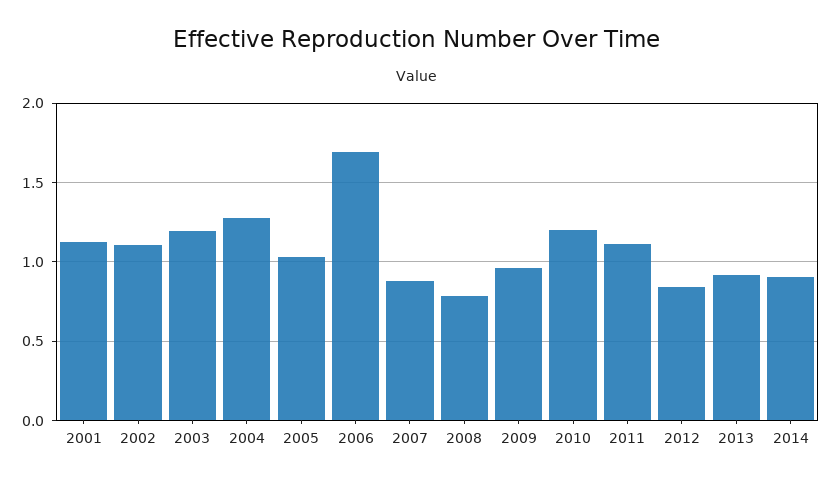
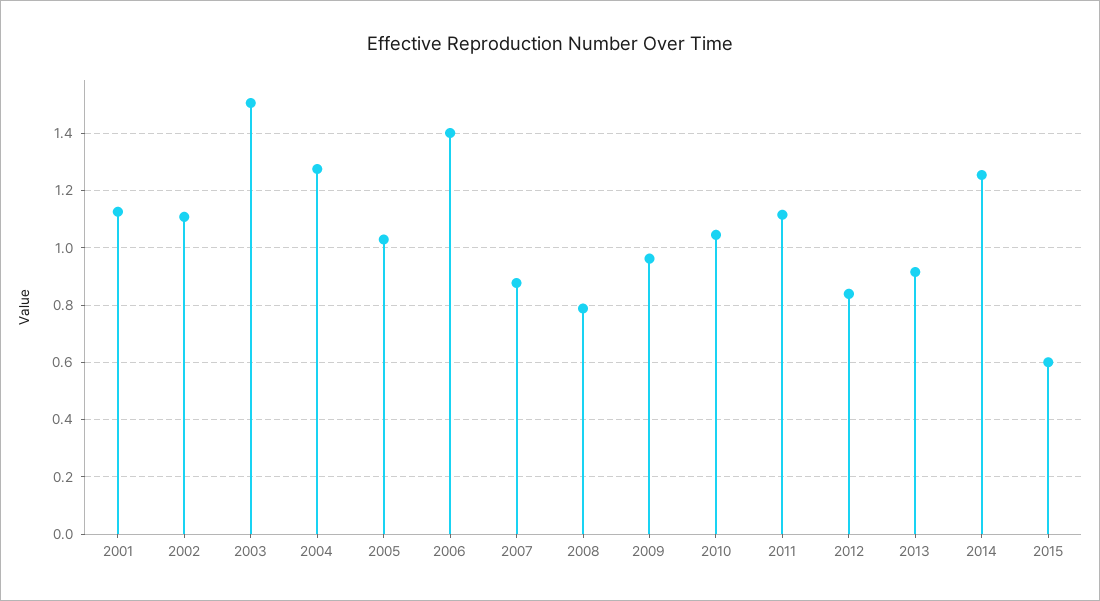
2003: 1.2 -> 1.5
2006: 1.7 -> 1.4
2010: 1.2 -> 1.05
2014: 0.9 -> 1.25
2015: none -> 0.6

